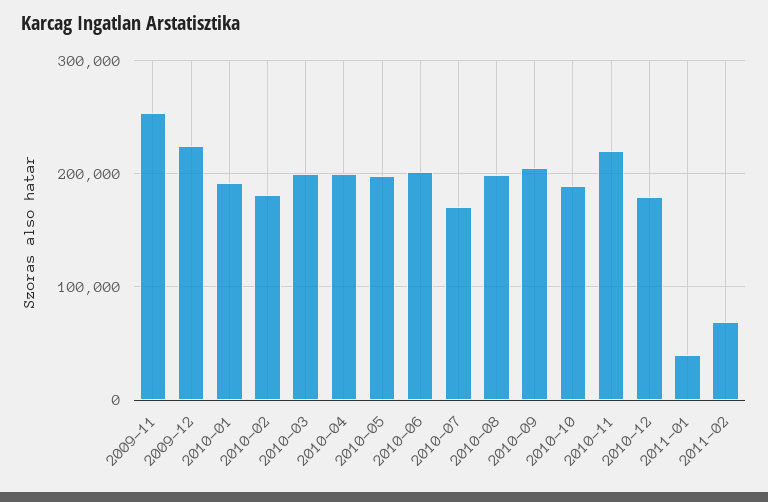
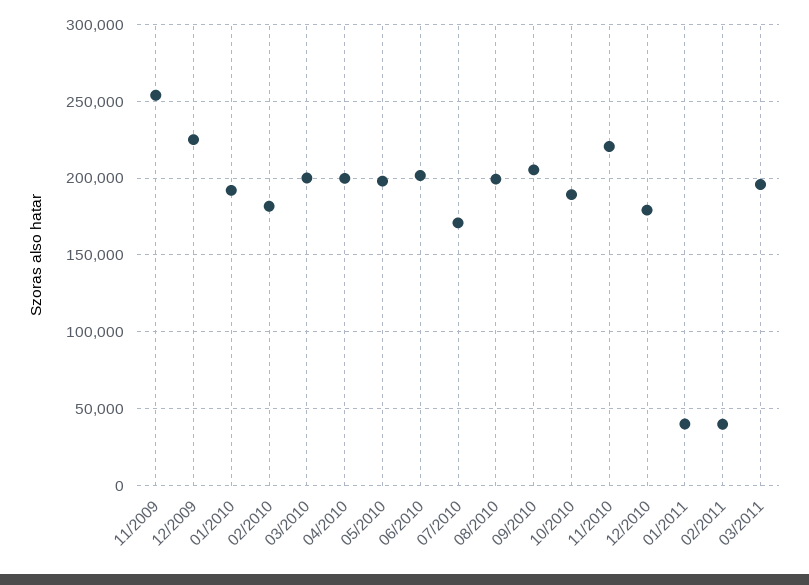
2011-02: 70000 -> 40000
03/2011: none -> 195000

